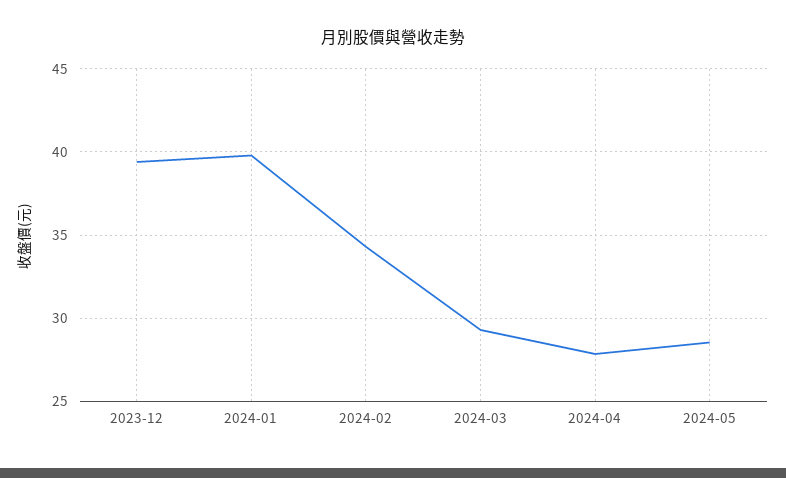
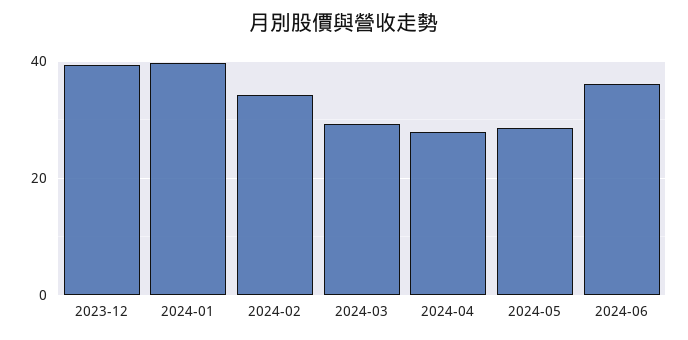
2024-06: none -> 36

